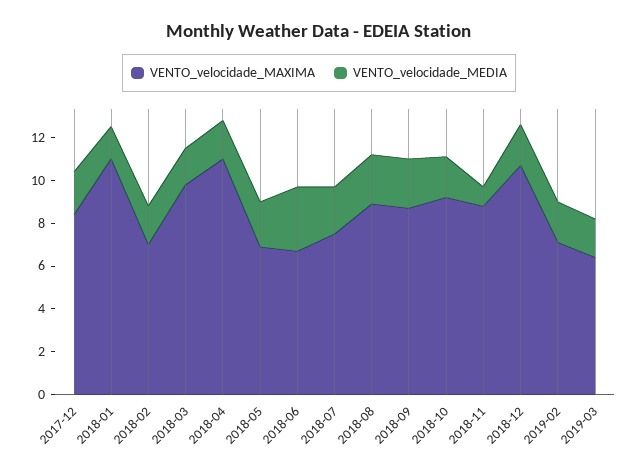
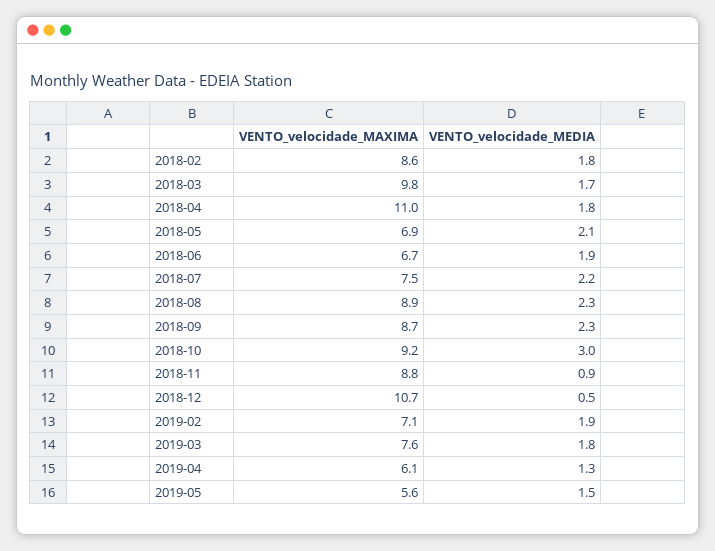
VENTO_velocidade_MAXIMA, 2017-12: 8.5 -> none
VENTO_velocidade_MEDIA, 2017-12: 2 -> none
VENTO_velocidade_MAXIMA, 2018-01: 11 -> none
VENTO_velocidade_MEDIA, 2018-01: 1.5 -> none
VENTO_velocidade_MAXIMA, 2018-02: 7 -> 8.6
VENTO_velocidade_MEDIA, 2018-06: 3 -> 1.9
VENTO_velocidade_MEDIA, 2018-10: 2 -> 3
VENTO_velocidade_MEDIA, 2018-12: 2 -> 0.5
VENTO_velocidade_MAXIMA, 2019-03: 6.5 -> 7.6
VENTO_velocidade_MAXIMA, 2019-04: none -> 6.1
VENTO_velocidade_MEDIA, 2019-04: none -> 1.3
VENTO_velocidade_MAXIMA, 2019-05: none -> 5.6
VENTO_velocidade_MEDIA, 2019-05: none -> 1.5

